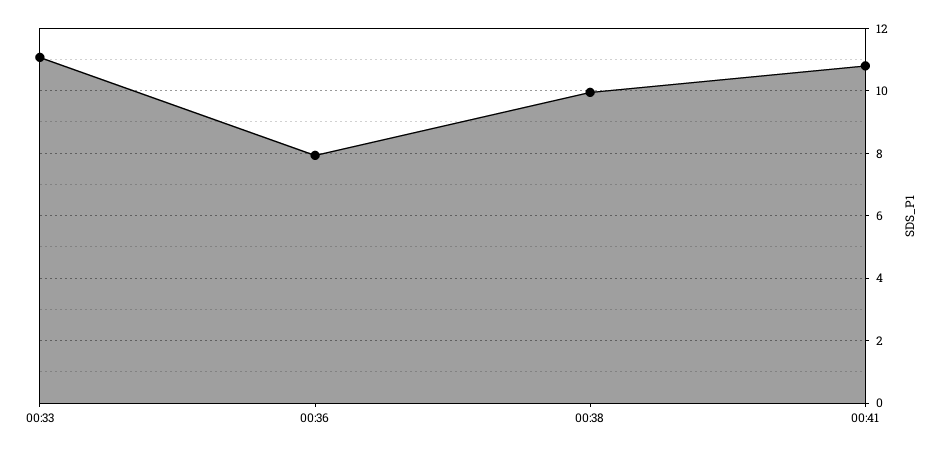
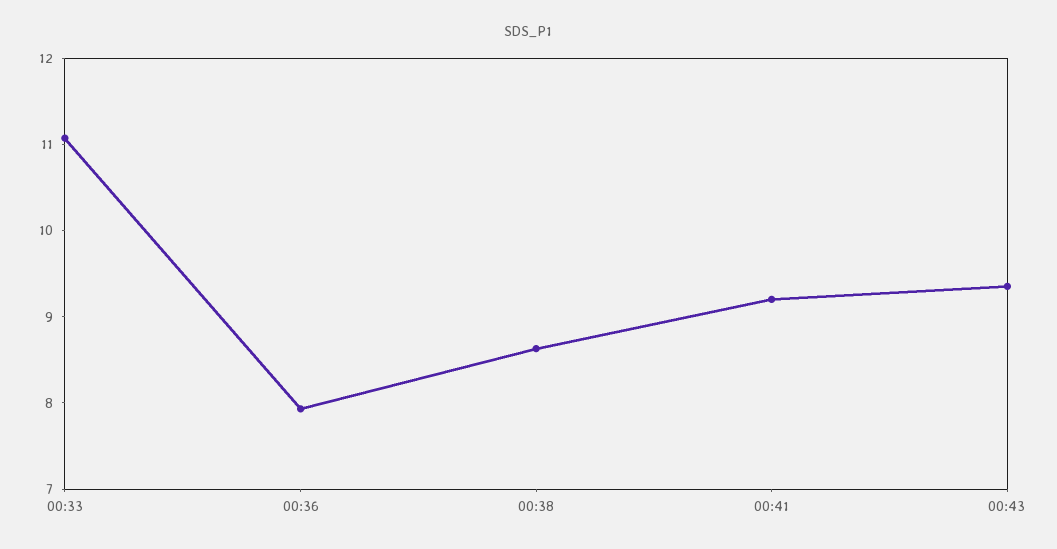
00:38: 10 -> 8.6
00:41: 10.8 -> 9.2
00:43: none -> 9.4

